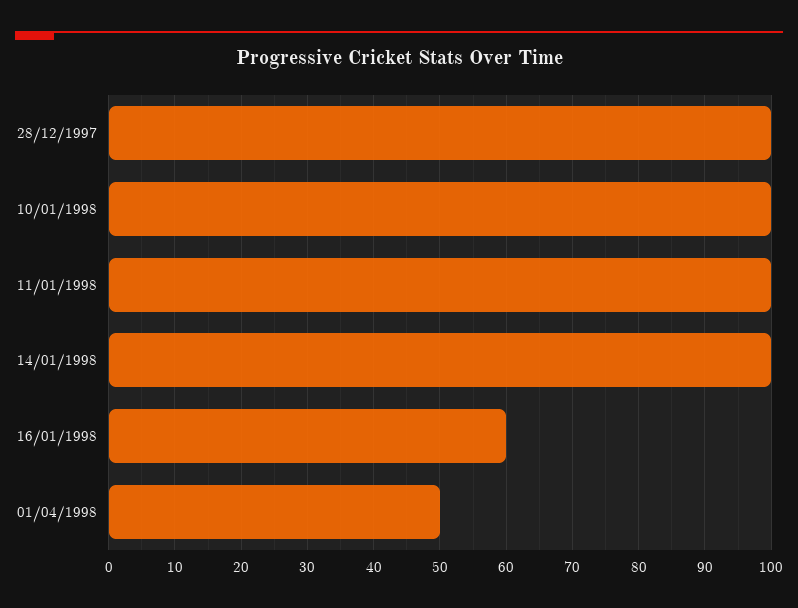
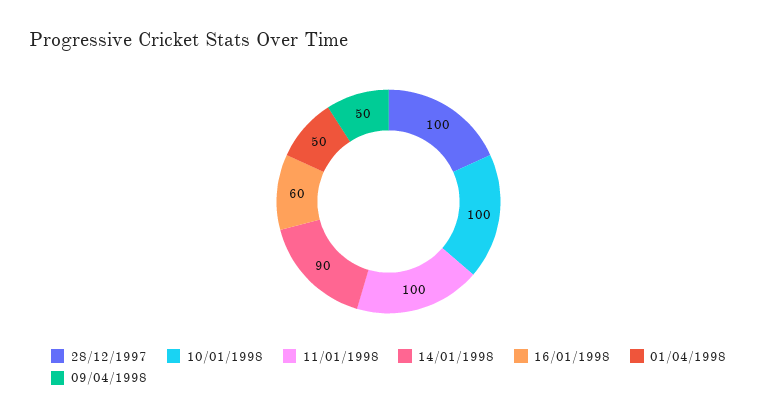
14/01/1998: 100 -> 90
09/04/1998: none -> 50

